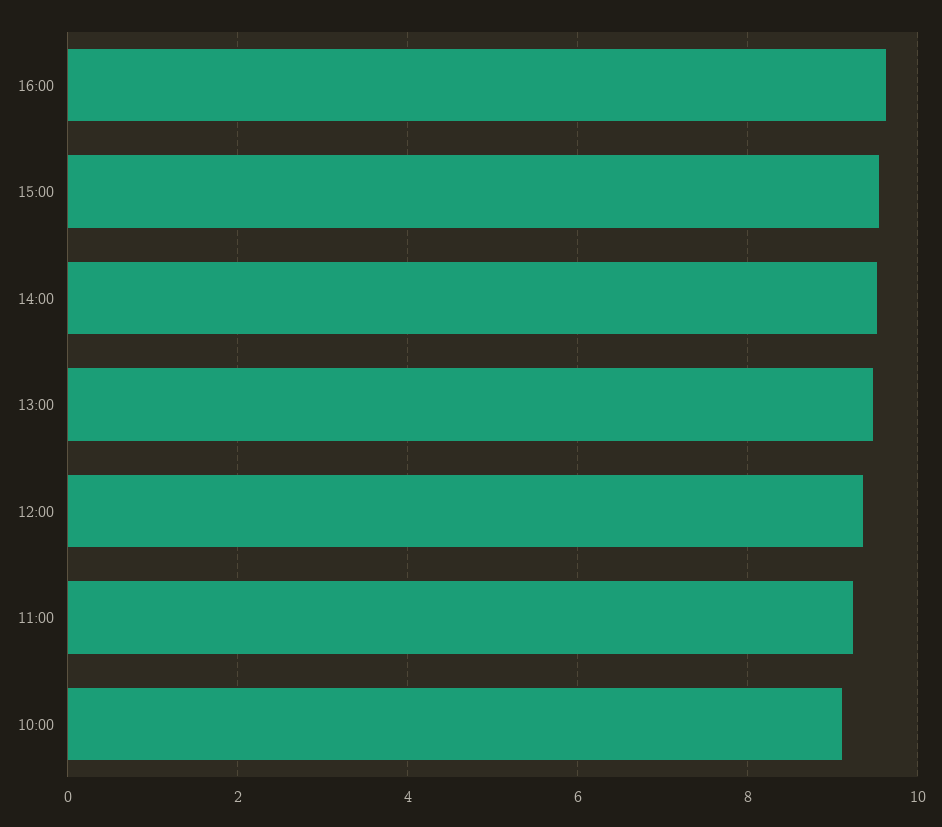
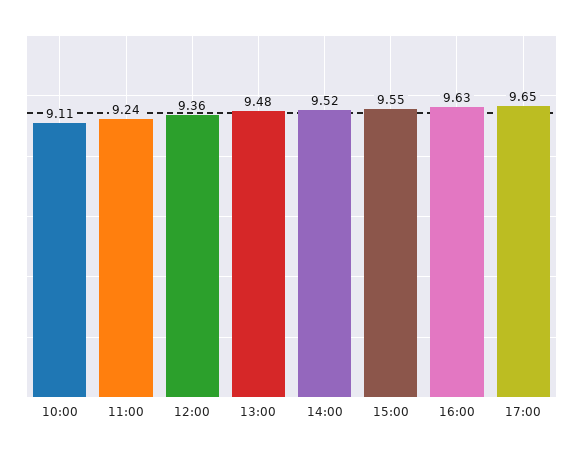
17:00: none -> 9.65

